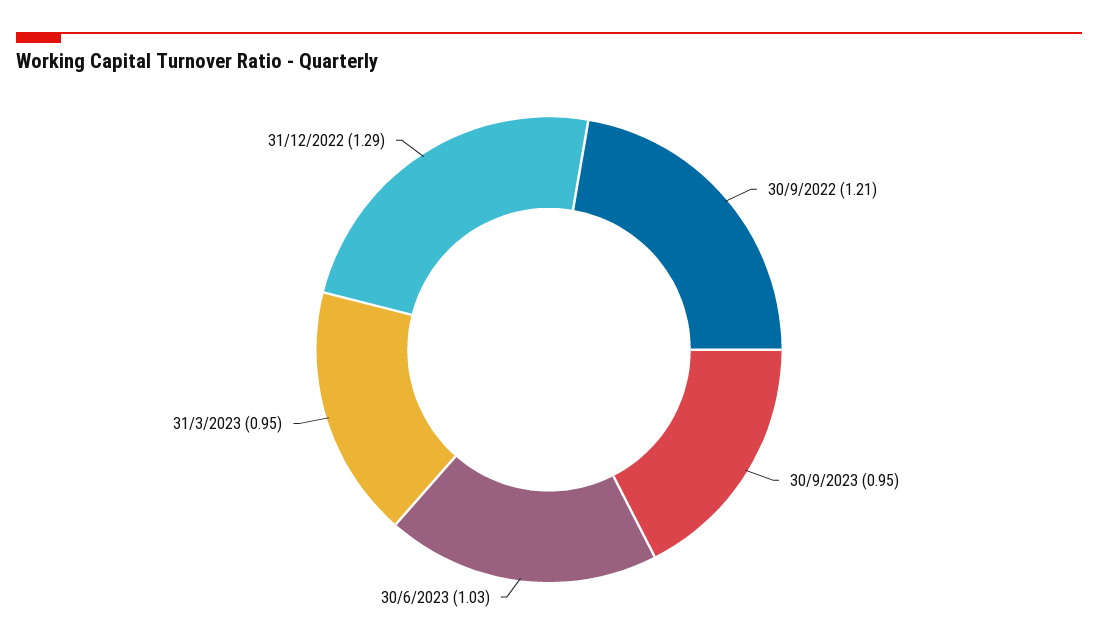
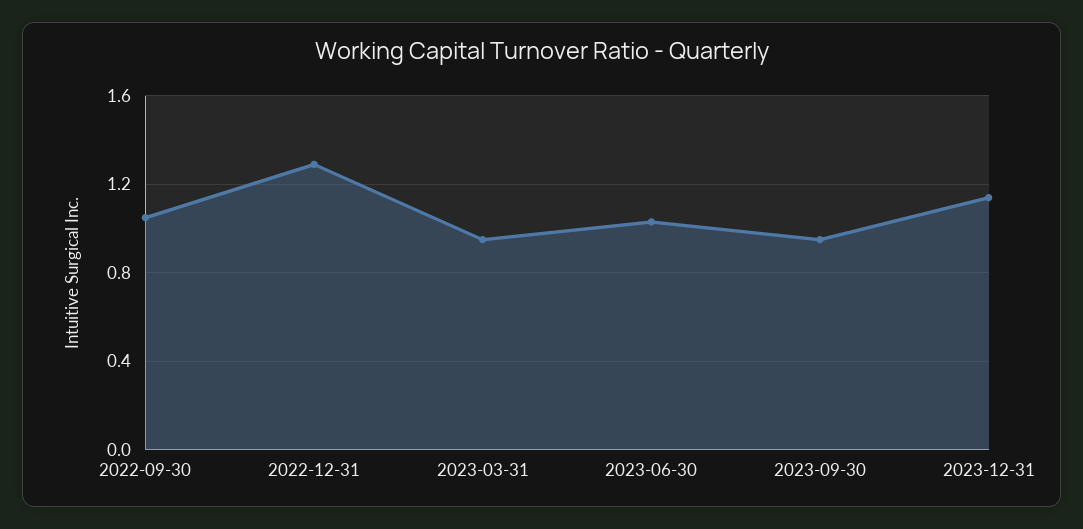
30/9/2022: 1.21 -> 1.05
2023-12-31: none -> 1.15

